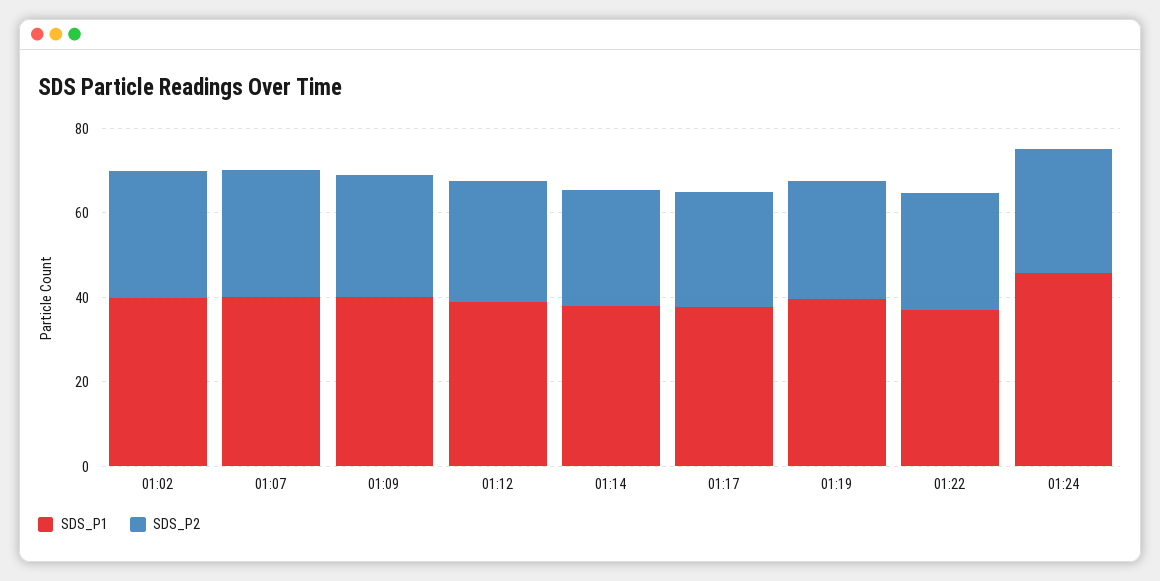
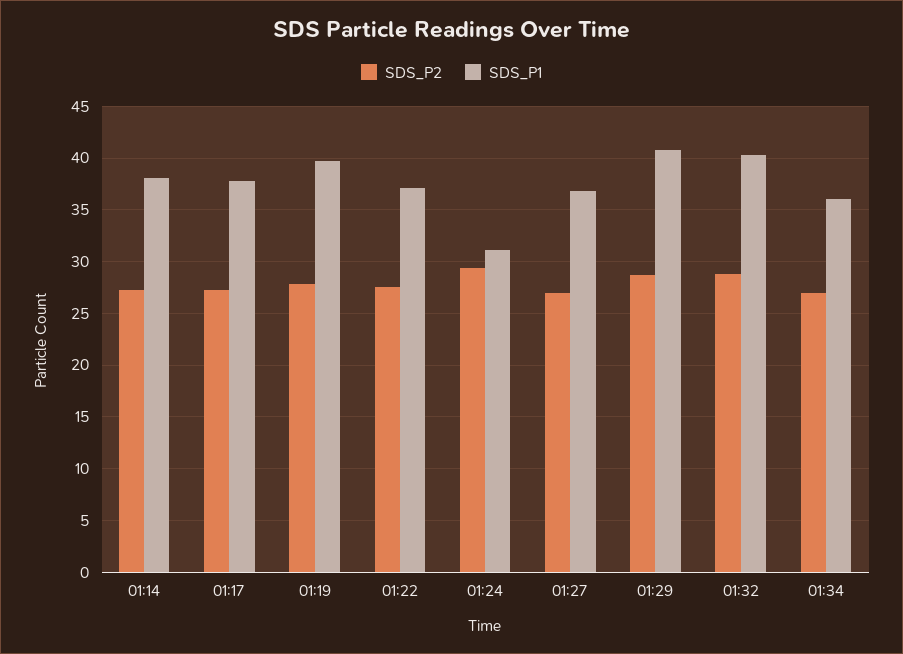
SDS_P1, 01:02: 40 -> none
SDS_P2, 01:02: 30 -> none
SDS_P1, 01:07: 40 -> none
SDS_P2, 01:07: 30 -> none
SDS_P1, 01:09: 40 -> none
SDS_P2, 01:09: 30 -> none
SDS_P1, 01:12: 40 -> none
SDS_P2, 01:12: 30 -> none
SDS_P1, 01:24: 45 -> 31
SDS_P2, 01:27: none -> 27
SDS_P1, 01:27: none -> 37
SDS_P2, 01:29: none -> 29
SDS_P1, 01:29: none -> 41
SDS_P2, 01:32: none -> 29
SDS_P1, 01:32: none -> 40
SDS_P2, 01:34: none -> 27
SDS_P1, 01:34: none -> 36

